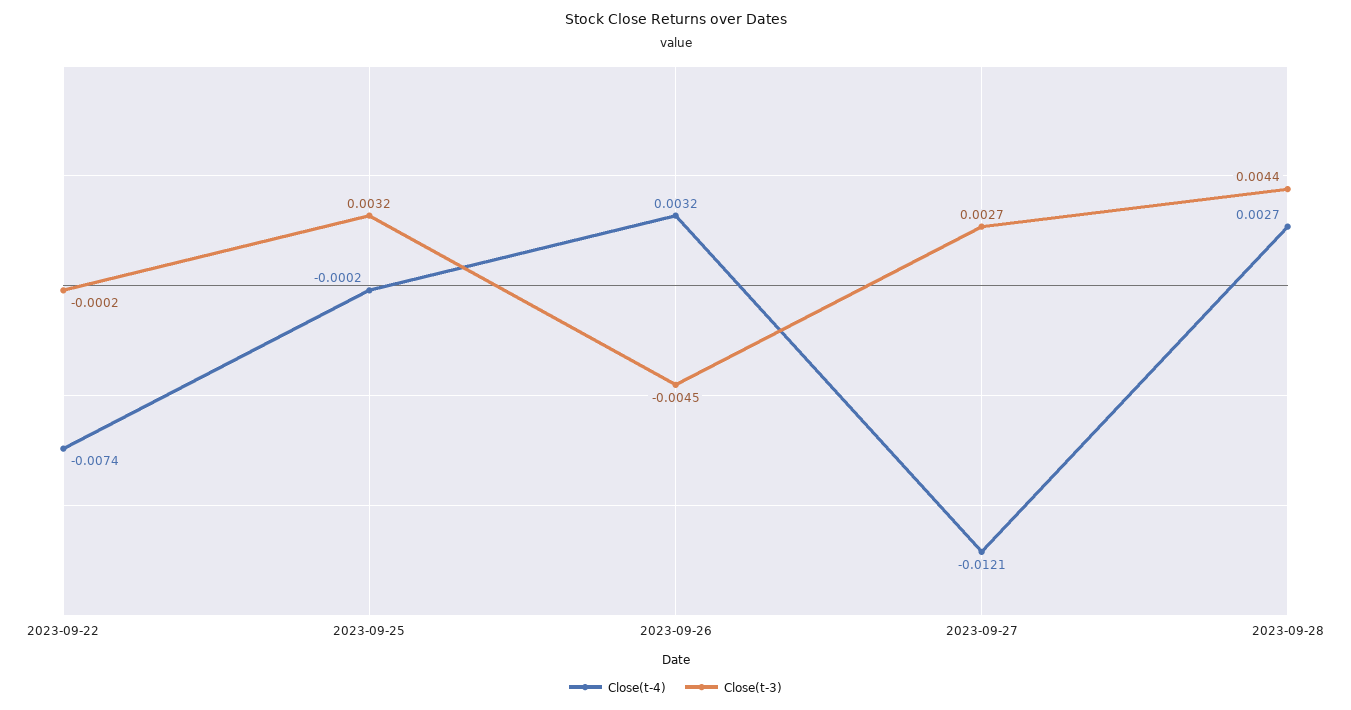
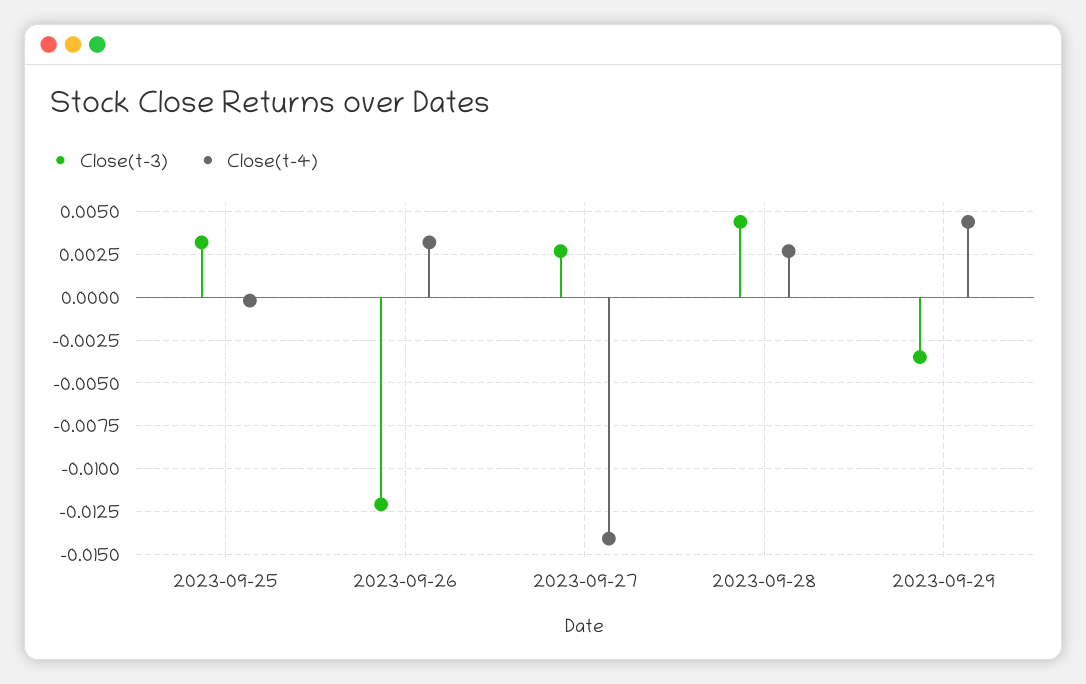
Close(t-4), 2023-09-22: -0.0074 -> none
Close(t-3), 2023-09-22: -0.0002 -> none
Close(t-3), 2023-09-26: -0.0045 -> -0.012
Close(t-4), 2023-09-27: -0.0121 -> -0.014
Close(t-3), 2023-09-29: none -> -0.0035
Close(t-4), 2023-09-29: none -> 0.0045

